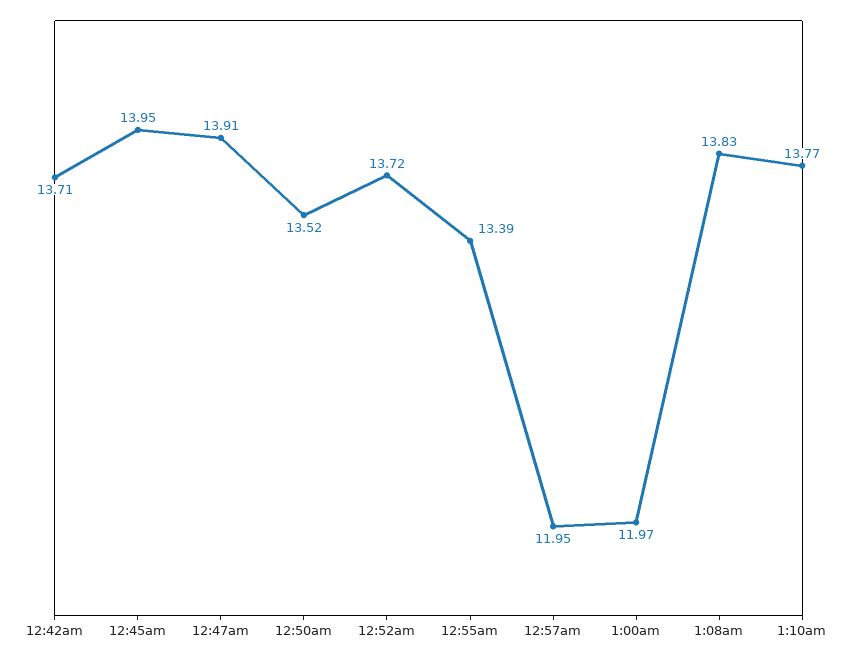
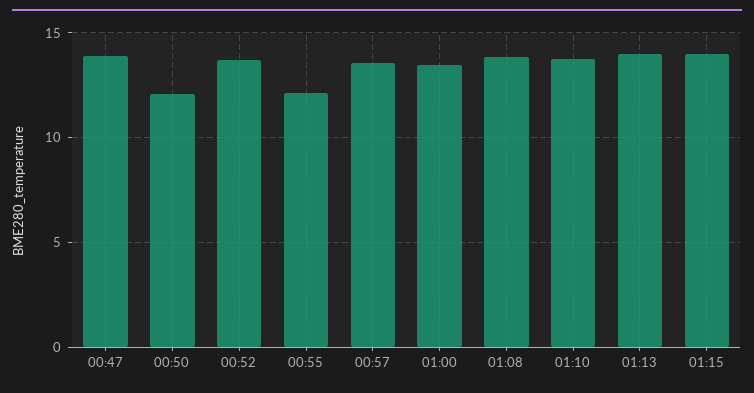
12:42am: 13.71 -> none
12:45am: 13.95 -> none
12:50am: 13.52 -> 12
12:55am: 13.39 -> 12
12:57am: 11.95 -> 13.5
1:00am: 11.97 -> 13.5
01:13: none -> 14
01:15: none -> 14

